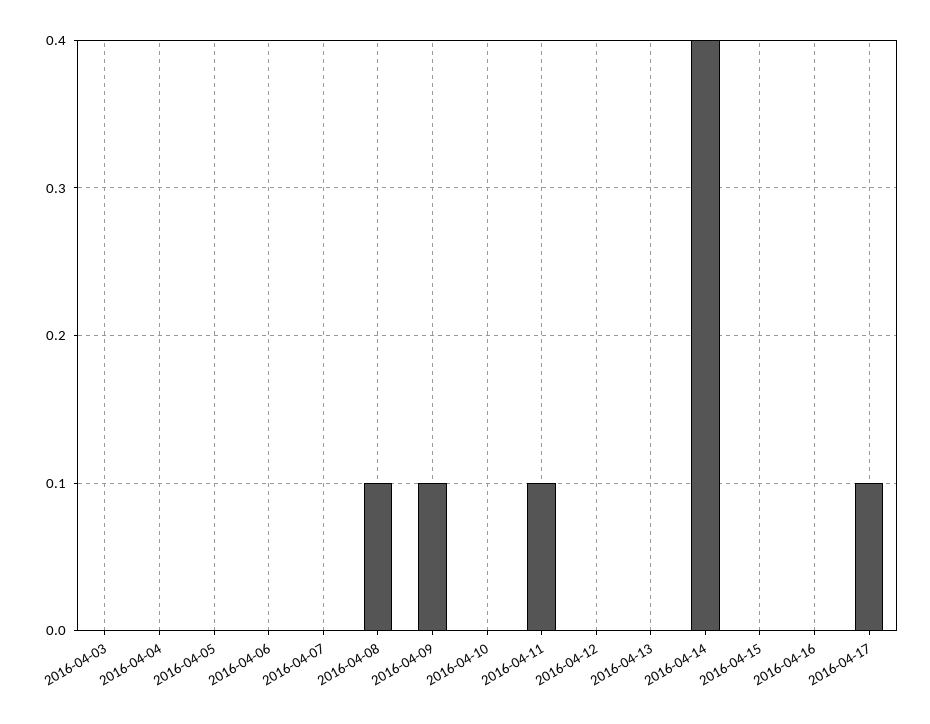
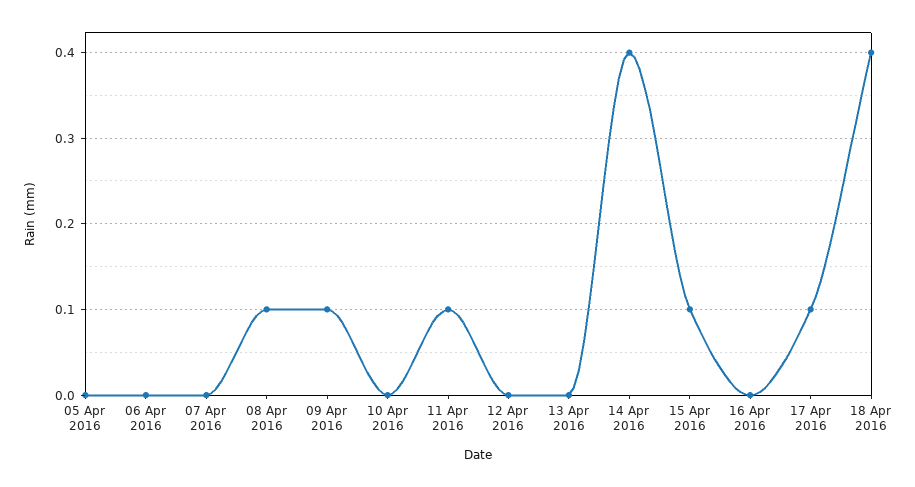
2016-04-03: 0 -> none
2016-04-04: 0 -> none
2016-04-15: 0 -> 0.1
18 Apr 2016: none -> 0.4

